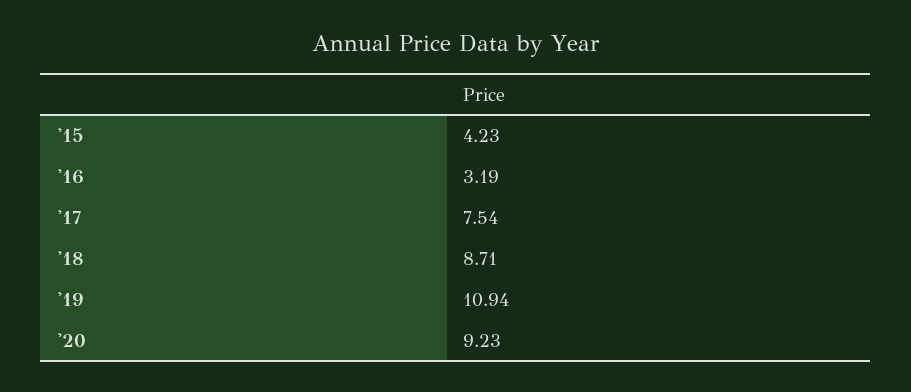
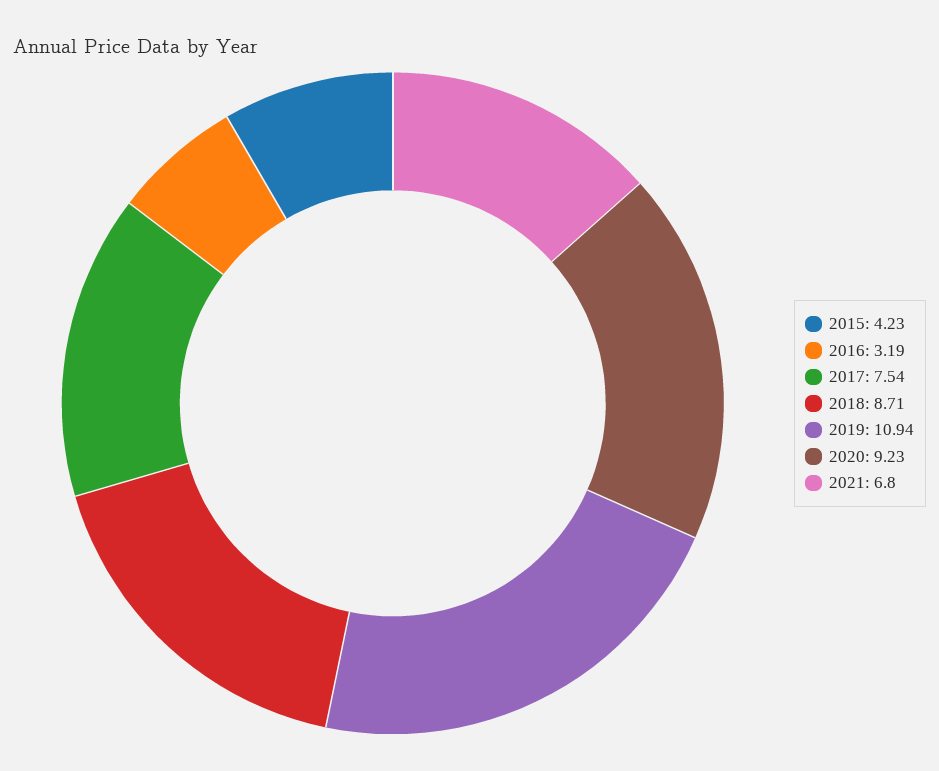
2021: none -> 6.8

